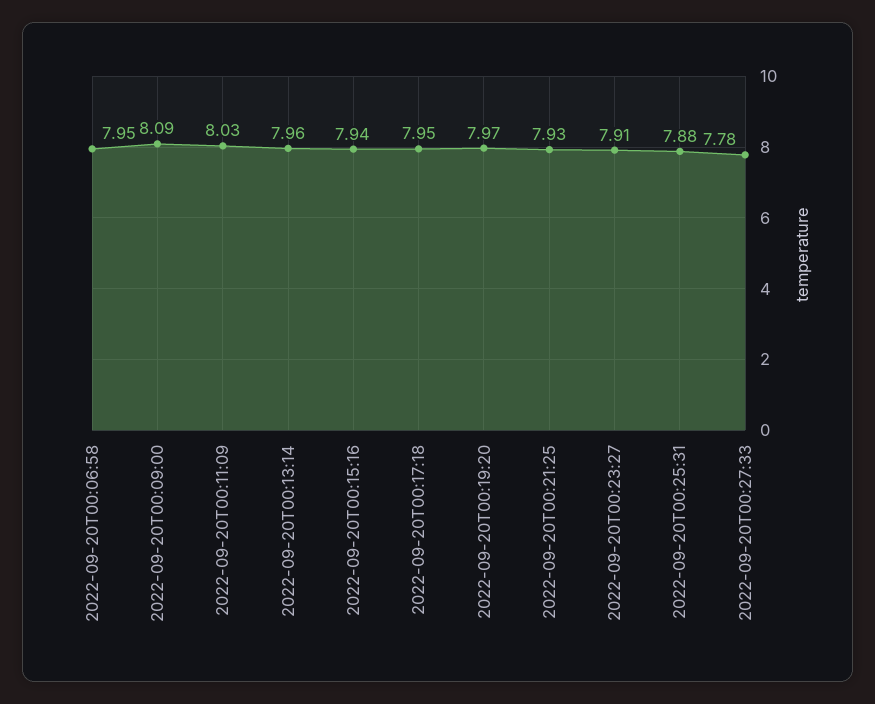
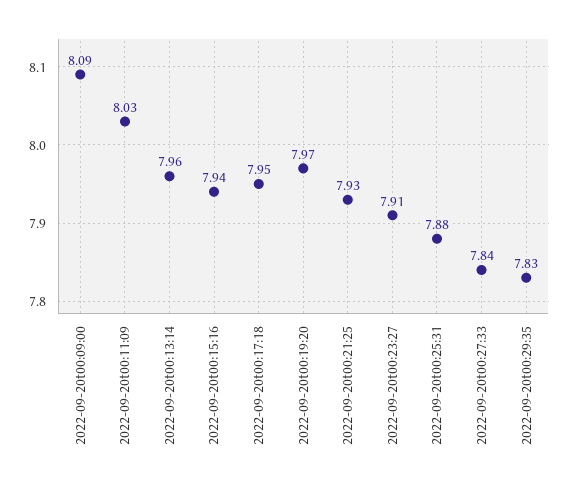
2022-09-20T00:06:58: 7.95 -> none
2022-09-20T00:27:33: 7.78 -> 7.84
2022-09-20t00:29:35: none -> 7.83

